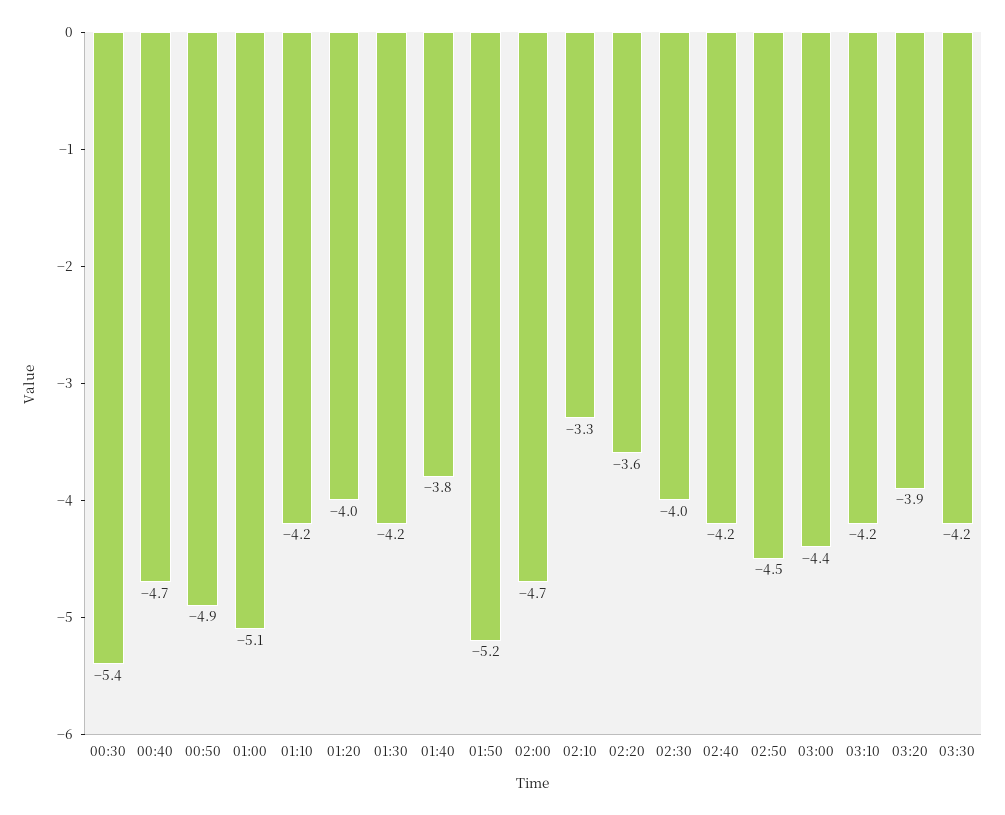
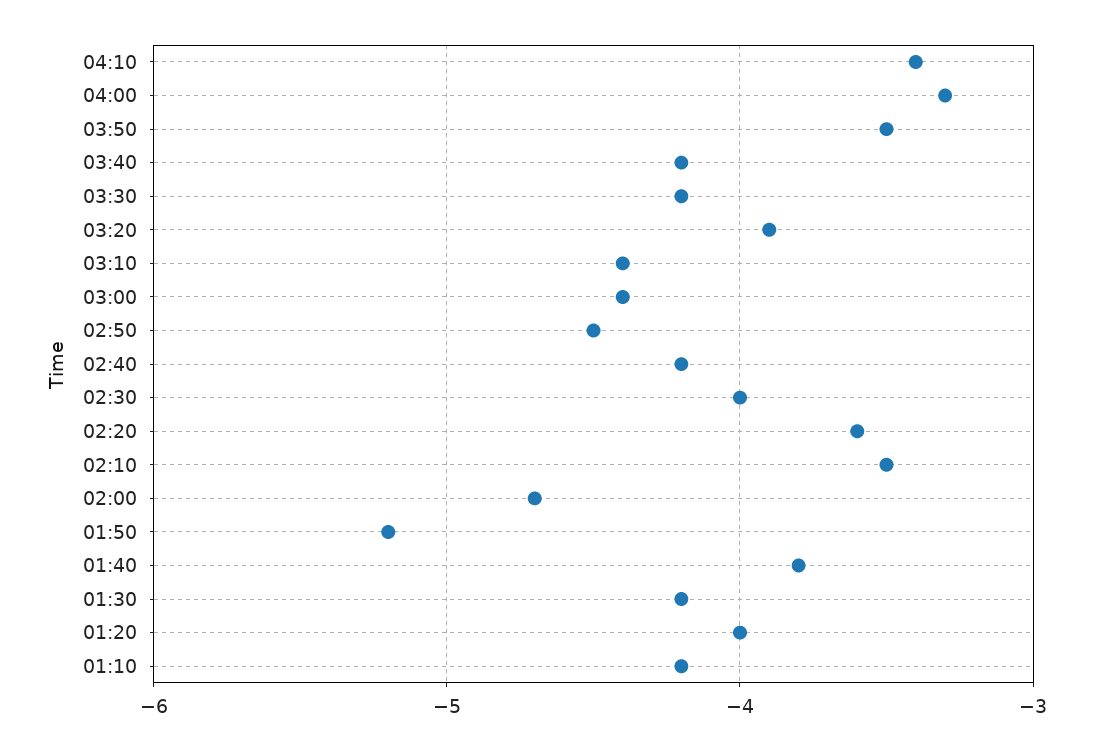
00:30: -5.4 -> none
00:40: -4.7 -> none
00:50: -4.9 -> none
01:00: -5.1 -> none
02:10: -3.3 -> -3.5
03:10: -4.2 -> -4.4
04:10: none -> -3.4
04:00: none -> -3.3
03:50: none -> -3.5
03:40: none -> -4.2

